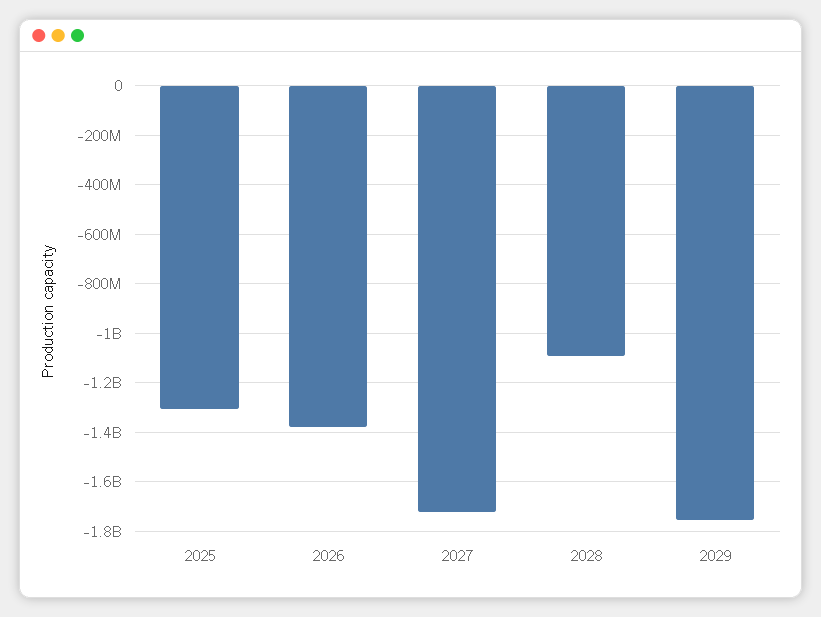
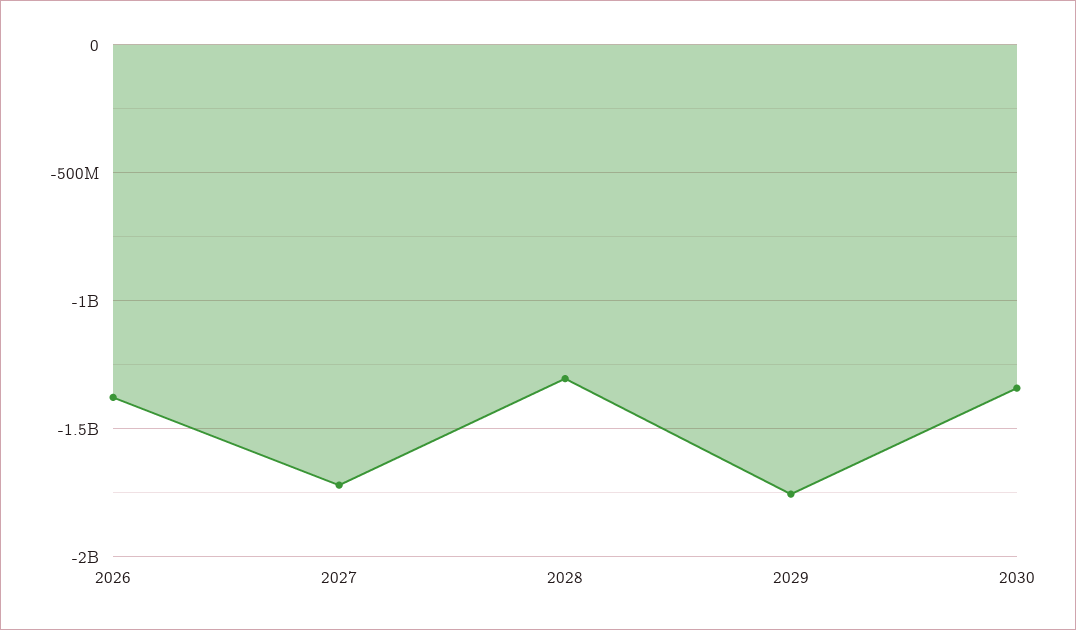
2025: -1300000000 -> none
2028: -1100000000 -> -1300000000
2030: none -> -1350000000

